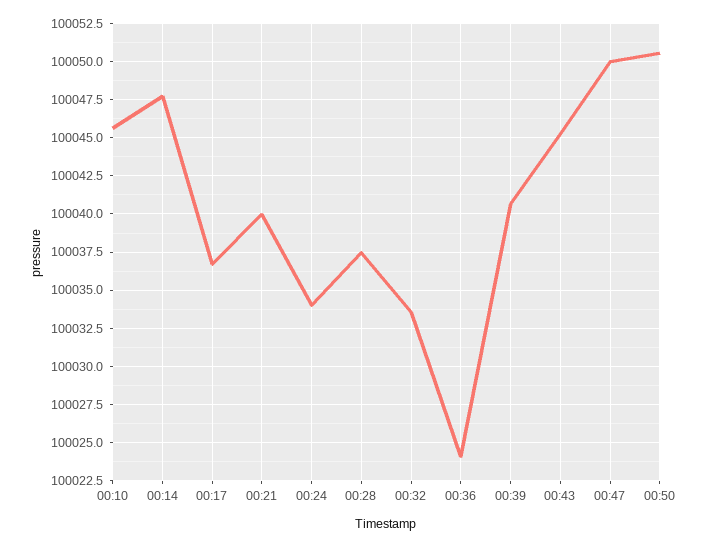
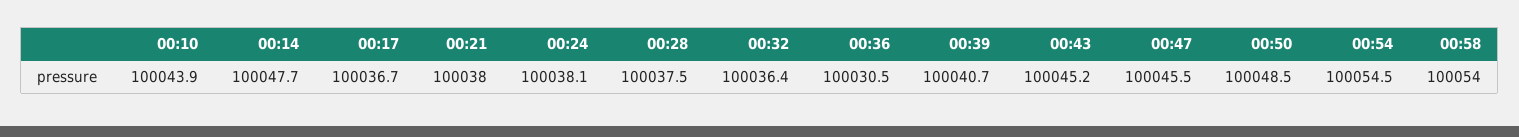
00:10: 100045.5 -> 100043.9
00:21: 100040 -> 100038
00:24: 100034 -> 100038.1
00:32: 100033.5 -> 100036.4
00:36: 100024 -> 100030.5
00:47: 100050 -> 100045.5
00:50: 100050.5 -> 100048.5
00:54: none -> 100054.5
00:58: none -> 100054

